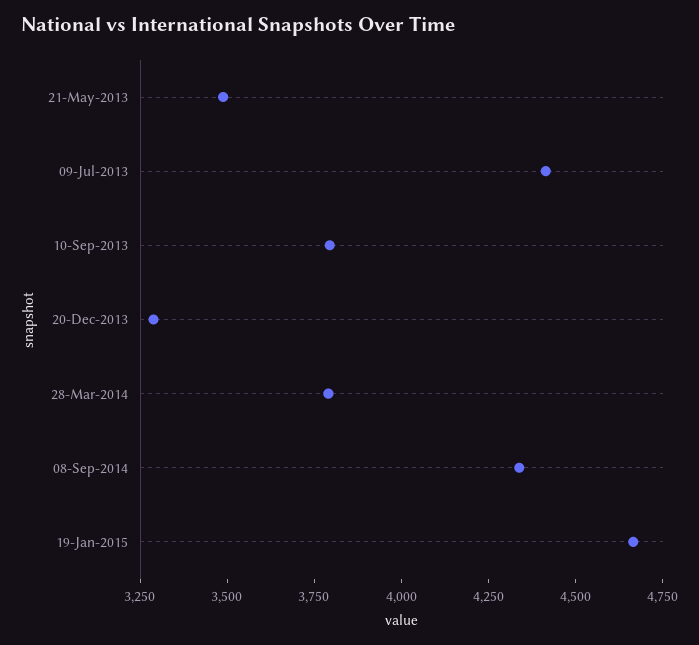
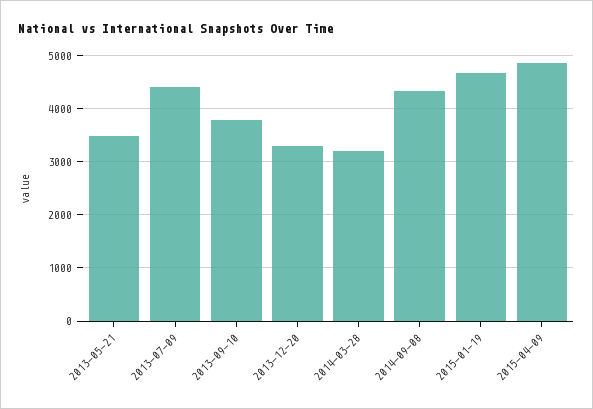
28-Mar-2014: 3800 -> 3200
2015-04-09: none -> 4800

